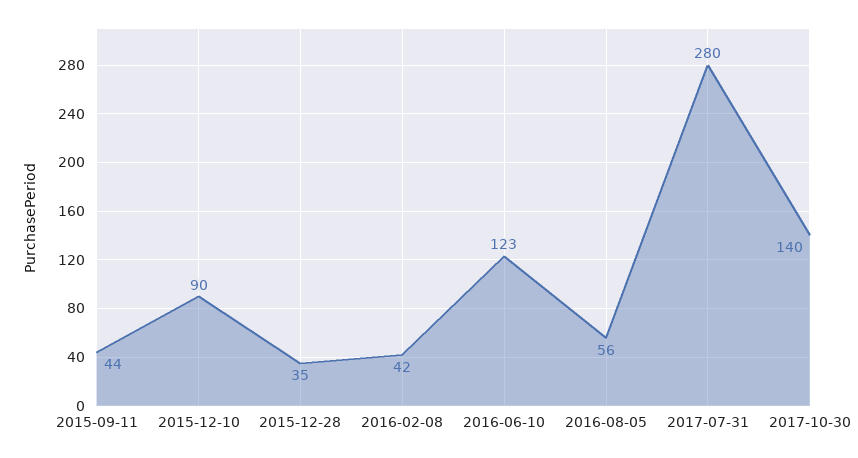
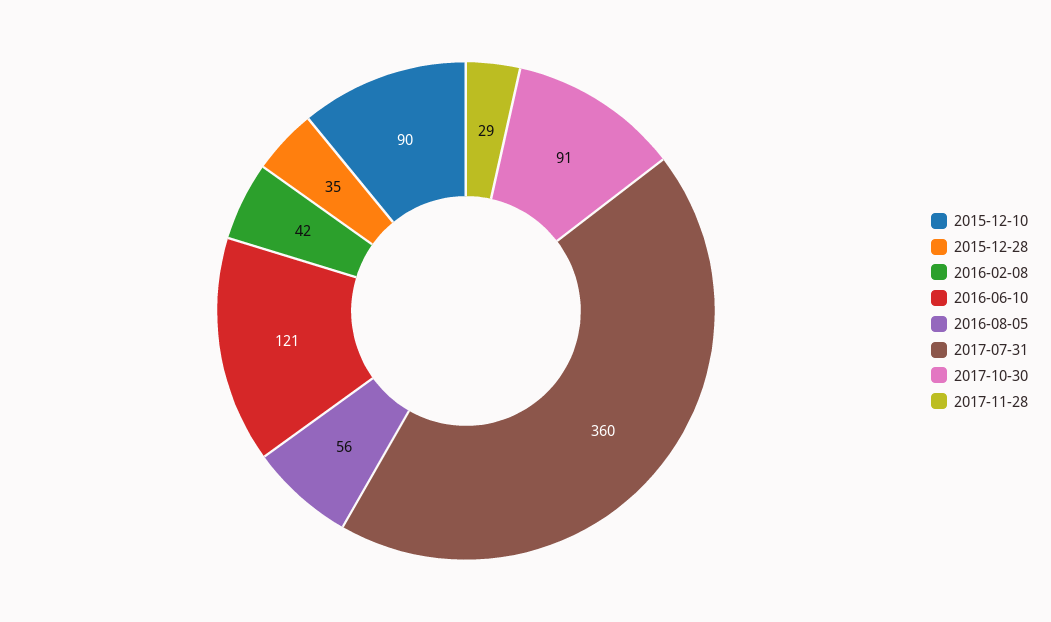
2015-09-11: 44 -> none
2016-06-10: 123 -> 121
2017-07-31: 280 -> 360
2017-10-30: 140 -> 91
2017-11-28: none -> 29

